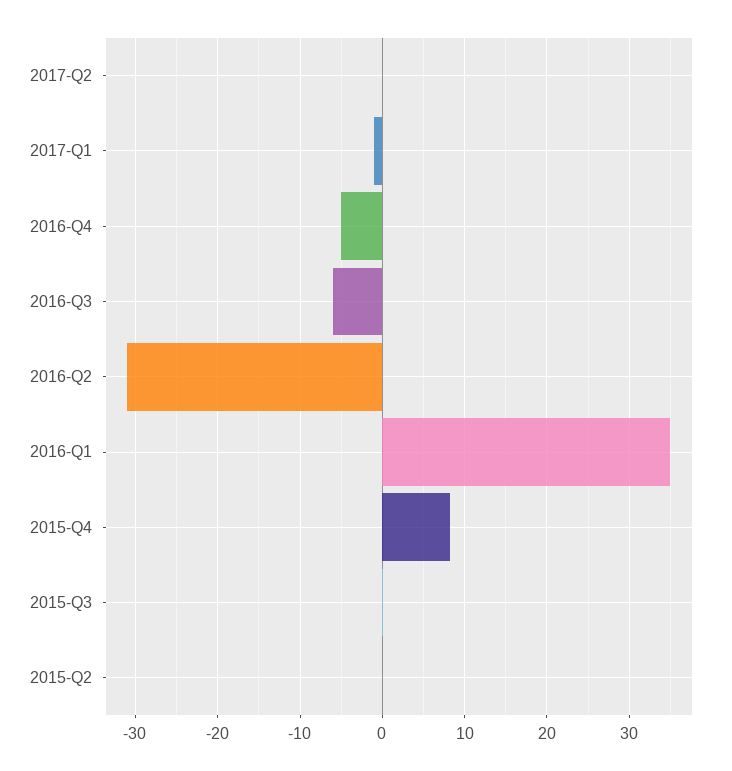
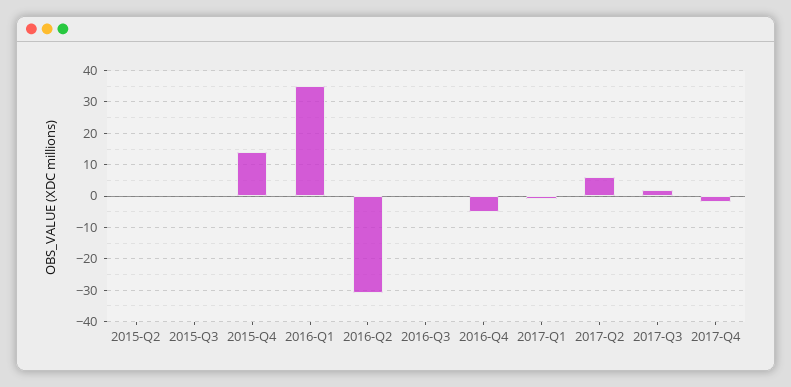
2017-Q2: 0 -> 6
2016-Q3: -6 -> 0
2015-Q4: 8 -> 14
2017-Q3: none -> 2
2017-Q4: none -> -2

